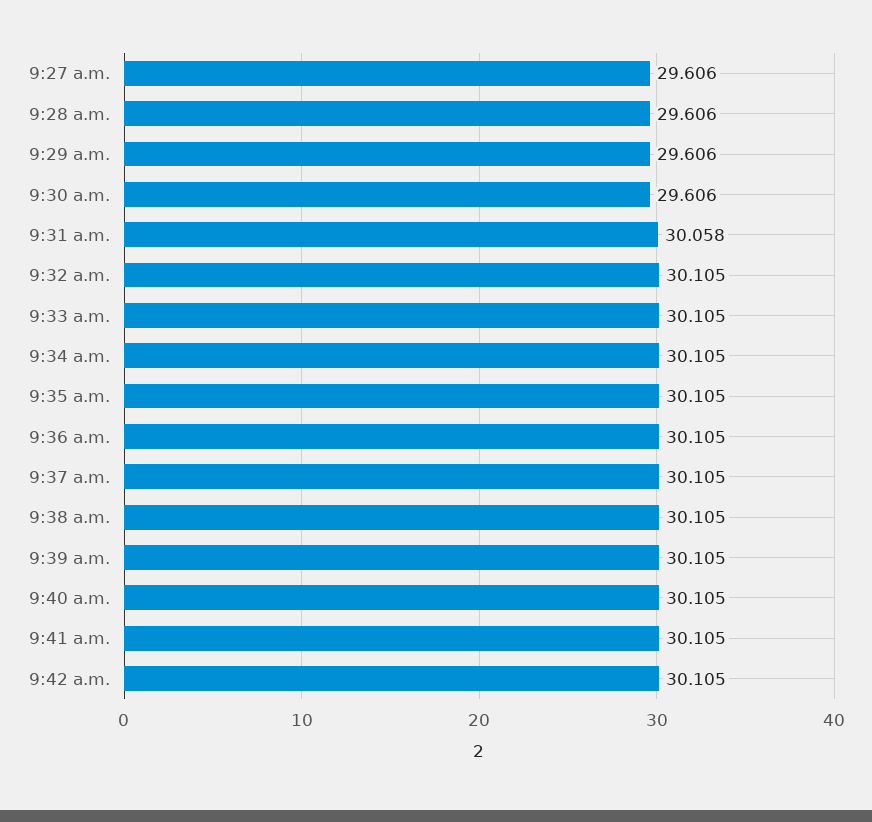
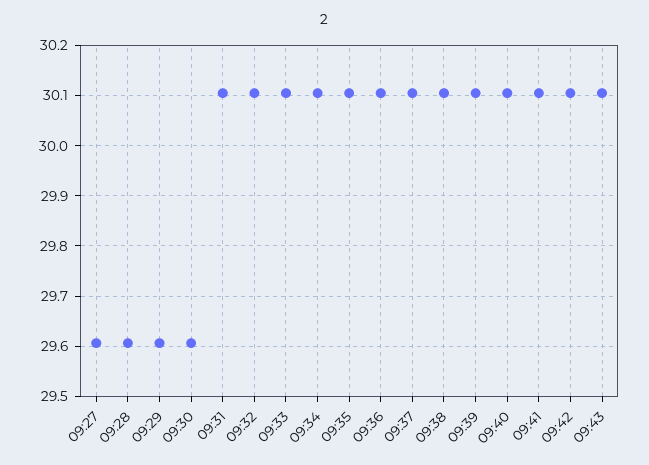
9:31 a.m.: 30.058 -> 30.1
09:43: none -> 30.1

